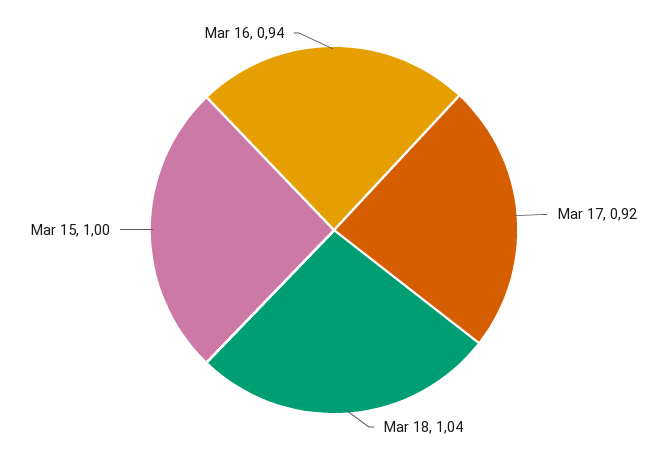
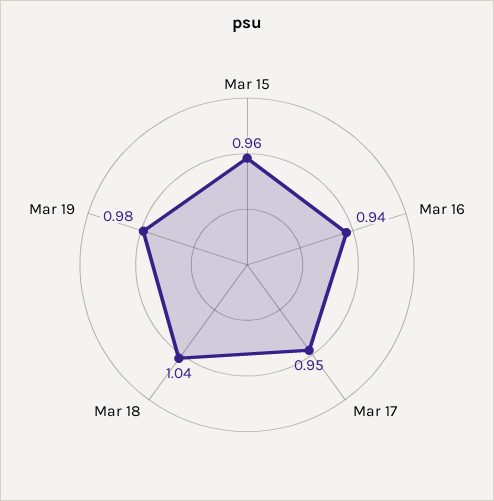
Mar 17: 0.92 -> 0.95
Mar 15: 1 -> 0.96
Mar 19: none -> 0.98

